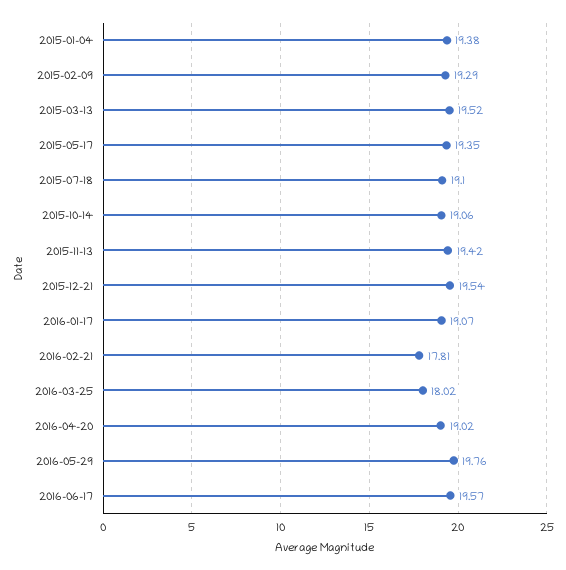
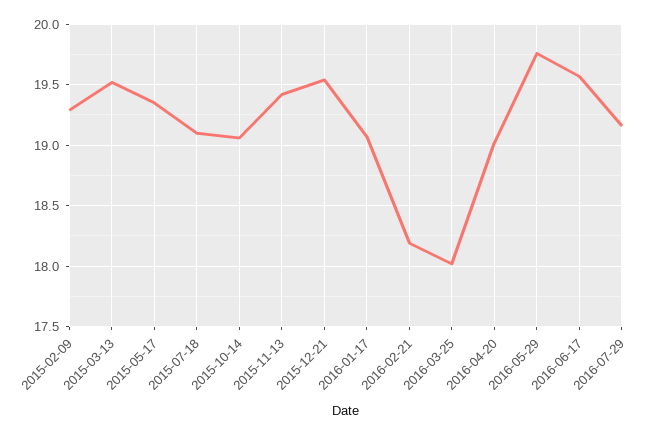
2015-01-04: 19.38 -> none
2016-02-21: 17.81 -> 18.2
2016-07-29: none -> 19.15

